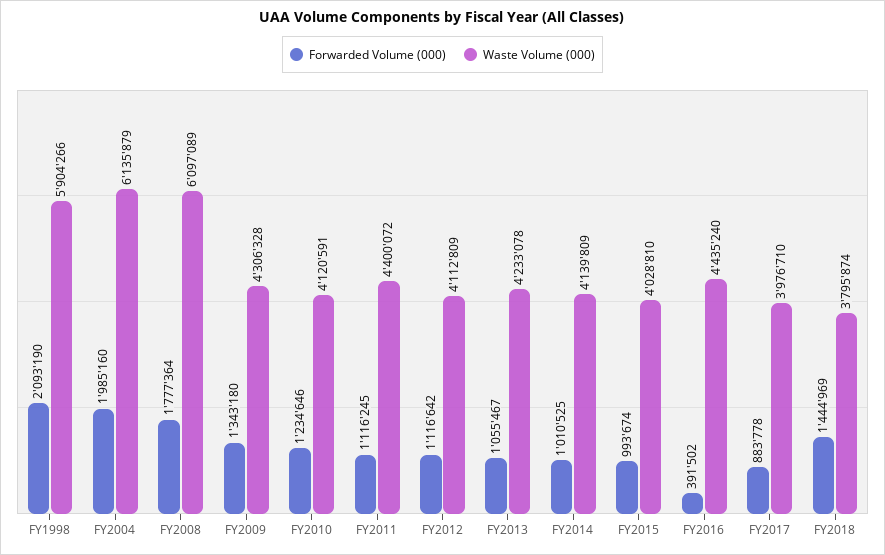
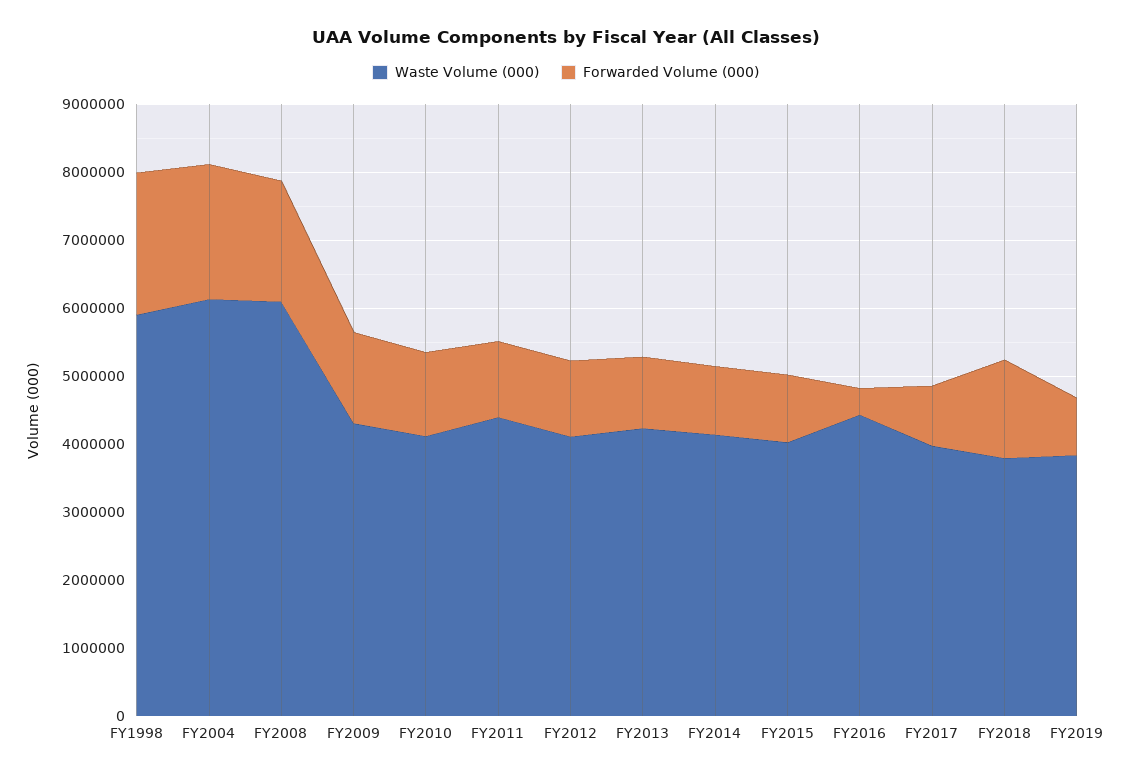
Waste Volume (000), FY2019: none -> 3800000
Forwarded Volume (000), FY2019: none -> 800000

